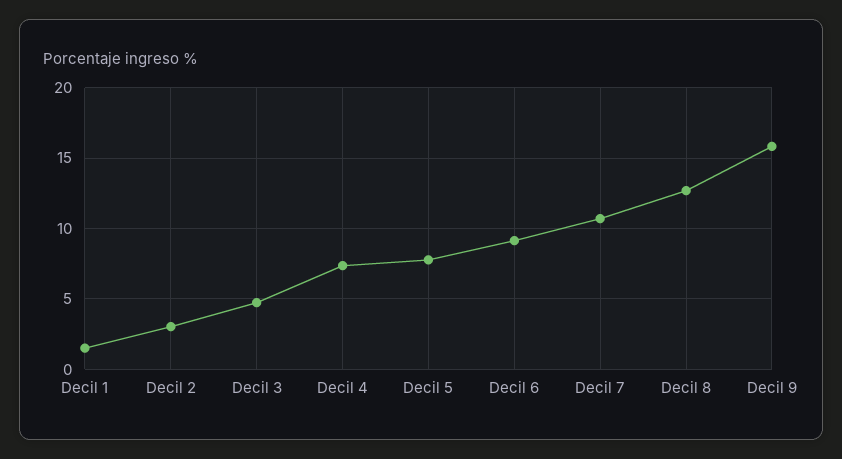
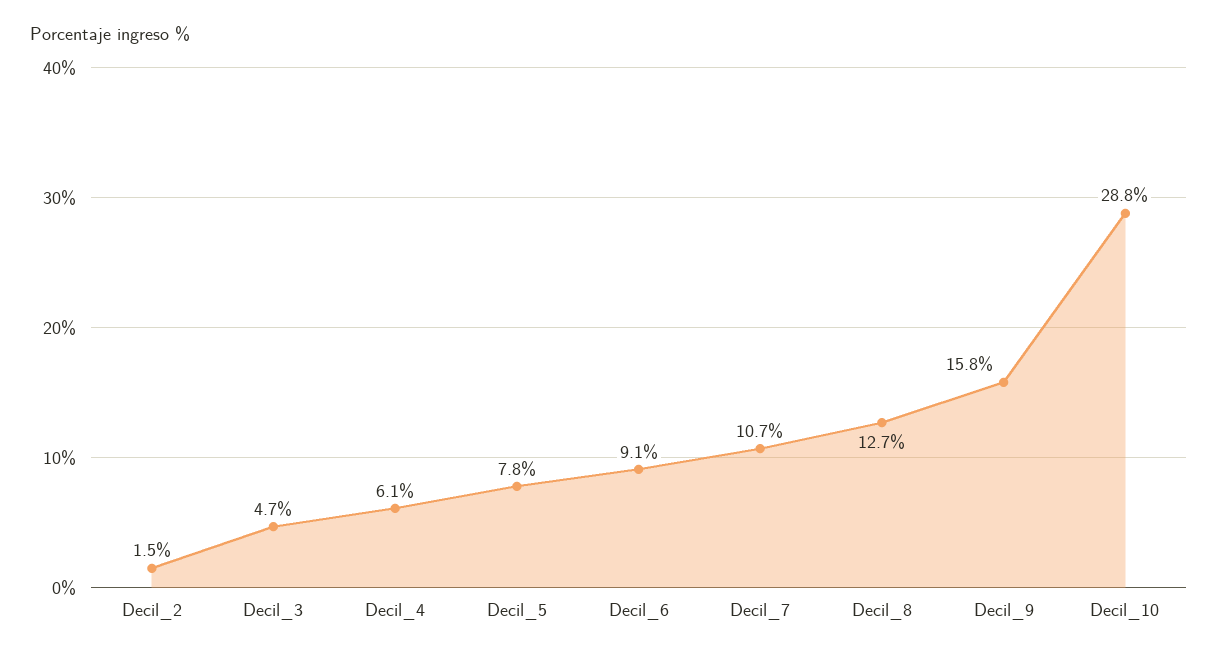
Decil 1: 1.5 -> none
Decil 2: 3 -> 1.5
Decil 4: 7.5 -> 6.1
Decil_10: none -> 28.8

